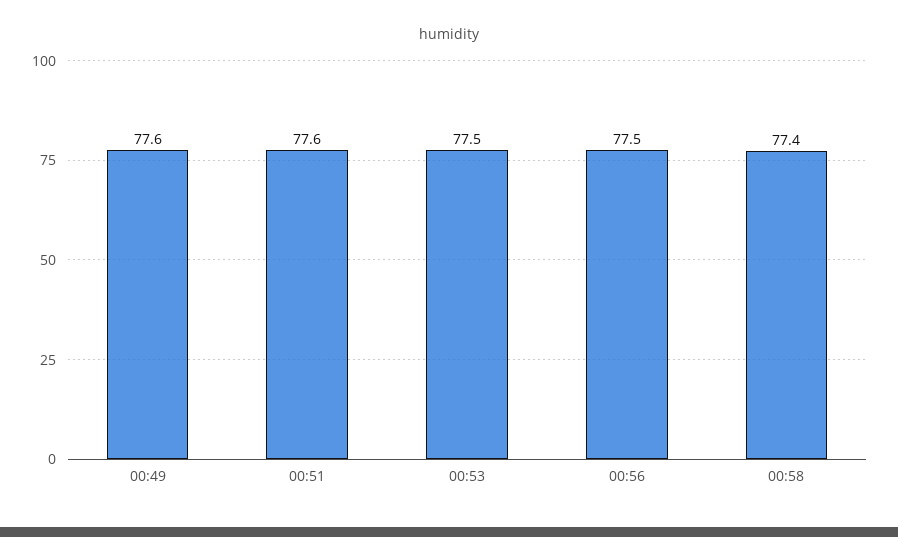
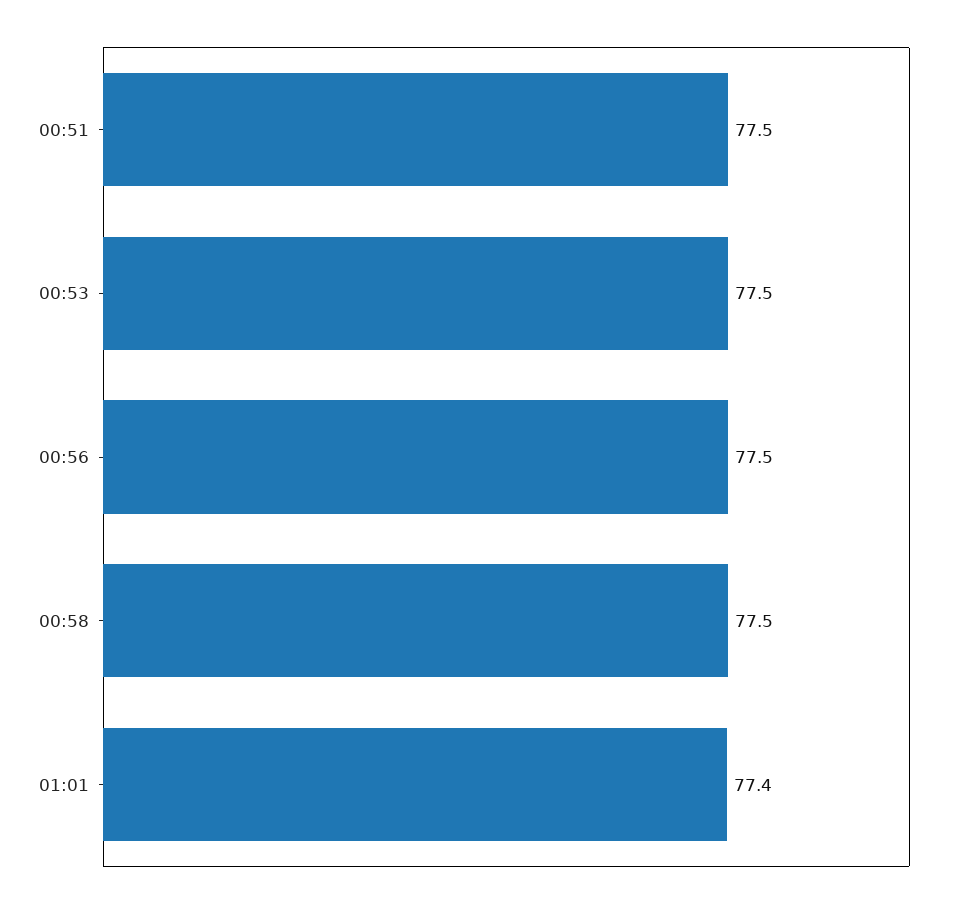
00:49: 77.6 -> none
00:51: 77.6 -> 77.5
00:58: 77.4 -> 77.5
01:01: none -> 77.4

